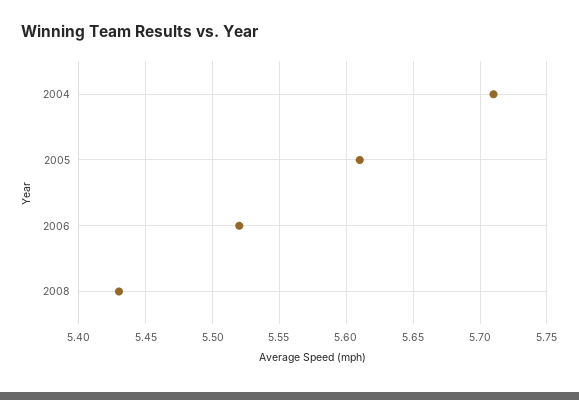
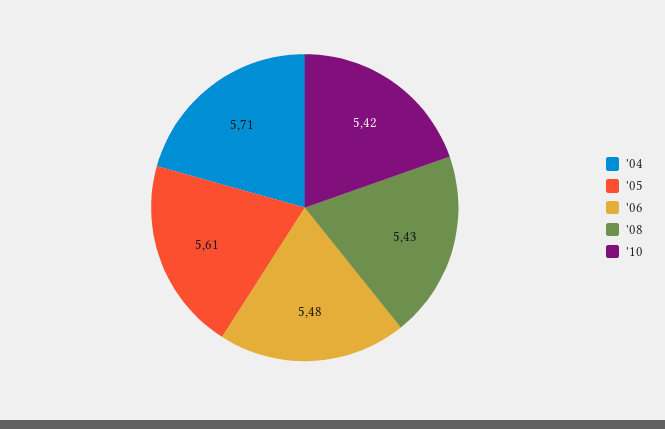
2006: 5.52 -> 5.48
'10: none -> 5.42

